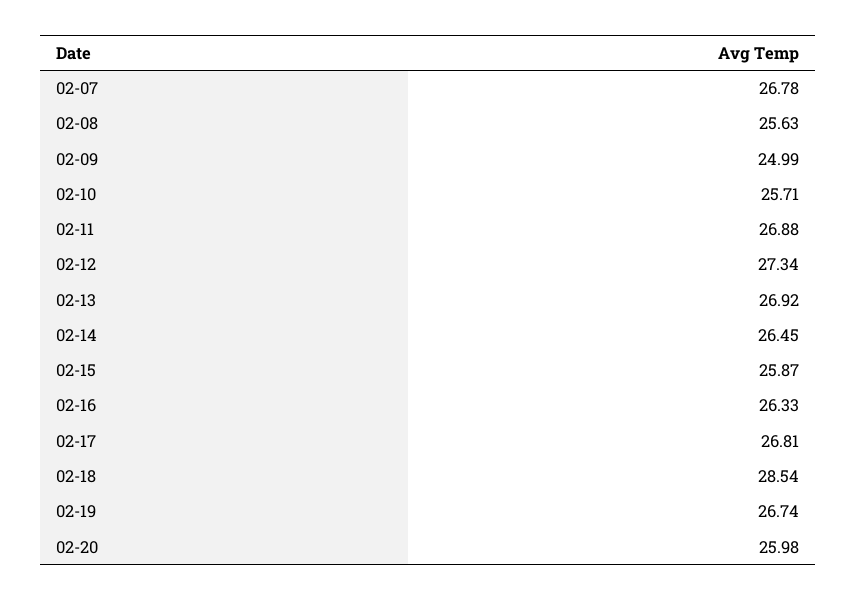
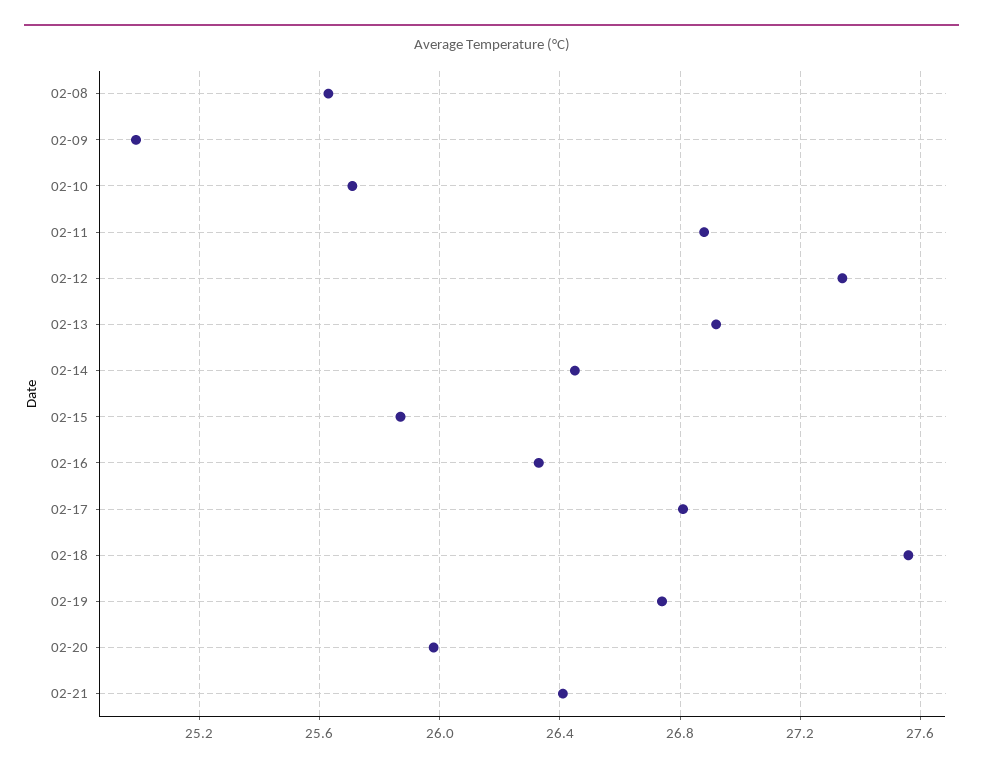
02-07: 26.78 -> none
02-18: 28.54 -> 27.55
02-21: none -> 26.4

